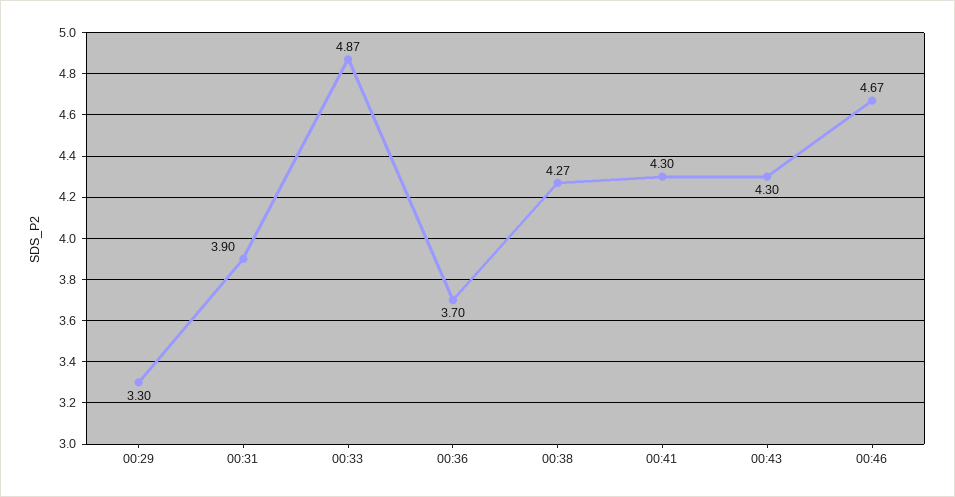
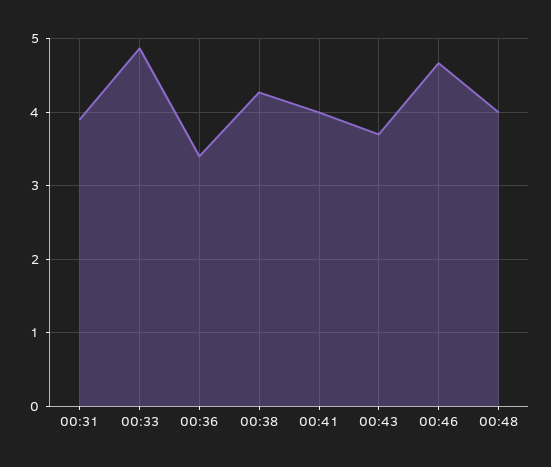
00:29: 3.3 -> none
00:36: 3.7 -> 3.4
00:41: 4.3 -> 4
00:43: 4.3 -> 3.7
00:48: none -> 4

